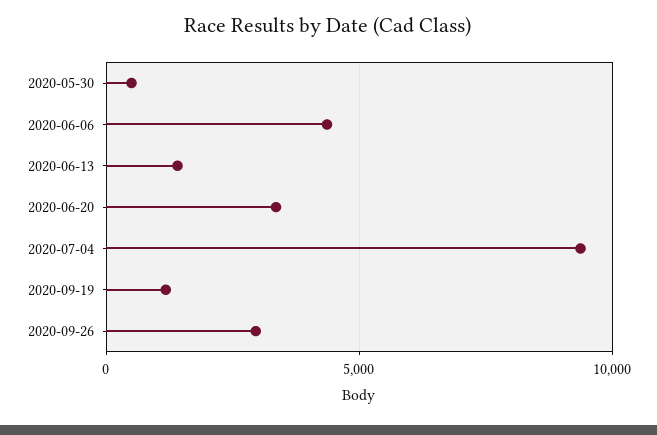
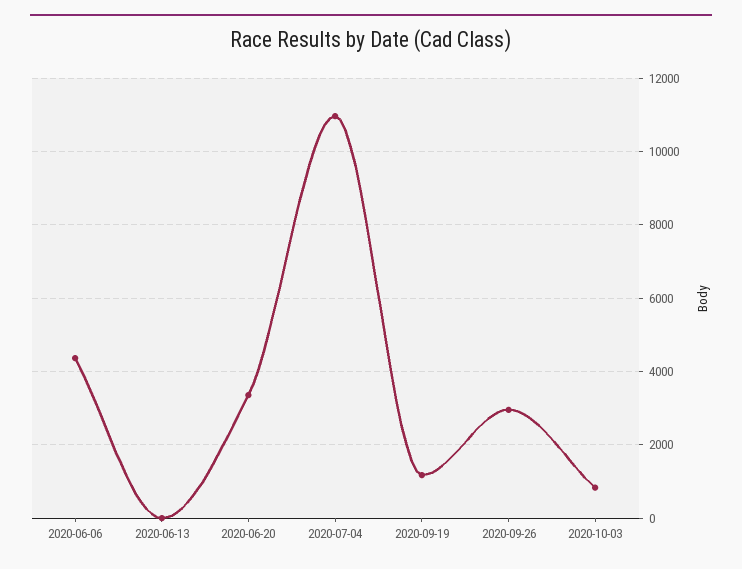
2020-05-30: 500 -> none
2020-06-13: 1500 -> 0
2020-07-04: 9500 -> 11000
2020-10-03: none -> 800

